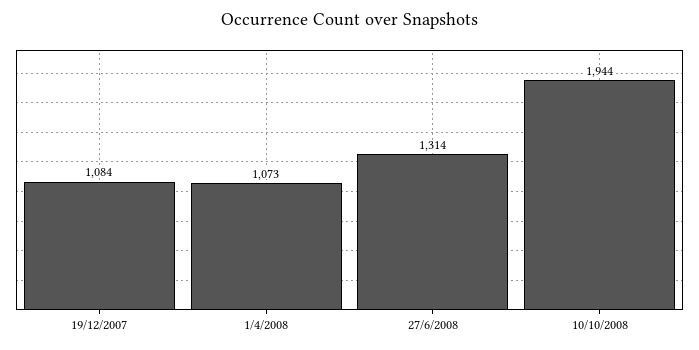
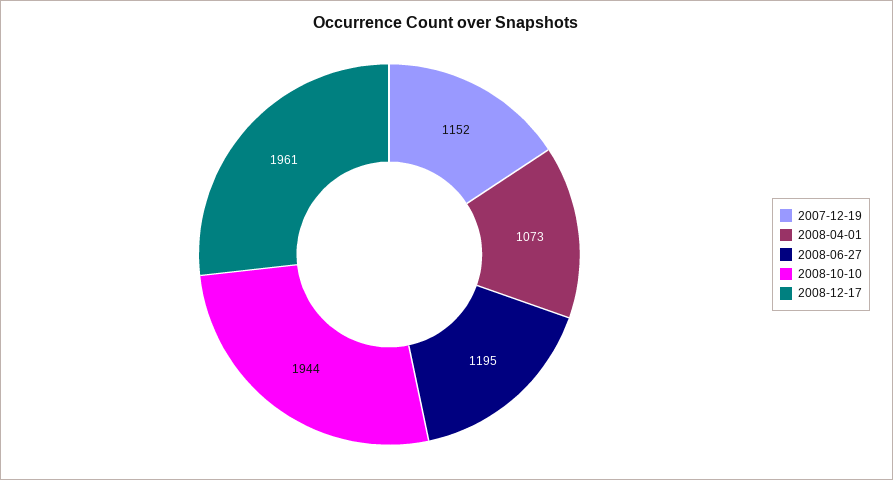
19/12/2007: 1084 -> 1152
27/6/2008: 1314 -> 1195
2008-12-17: none -> 1961

